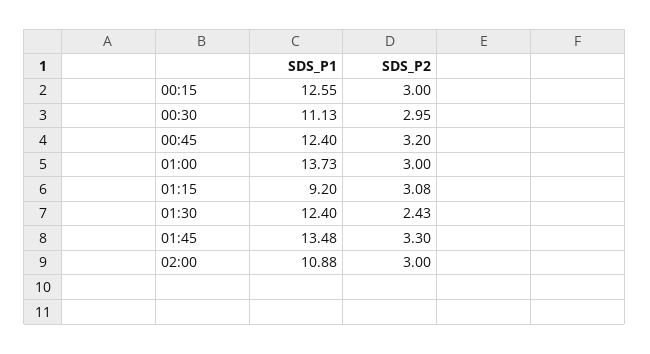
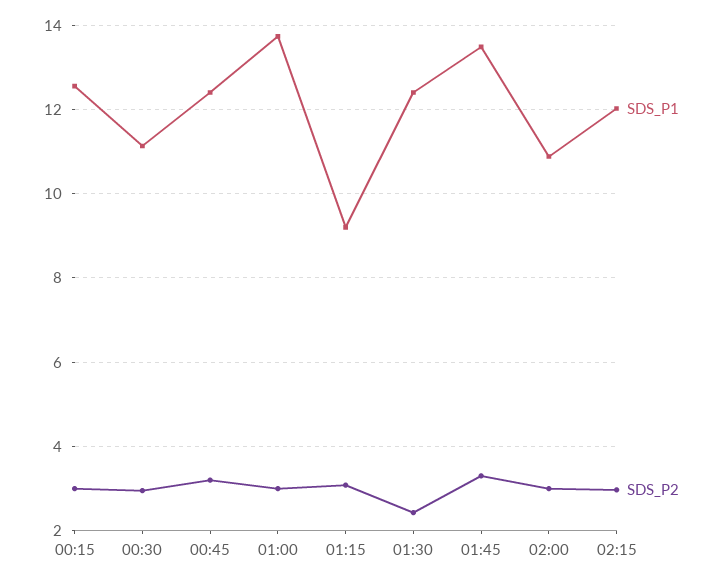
SDS_P1, 02:15: none -> 12
SDS_P2, 02:15: none -> 3

